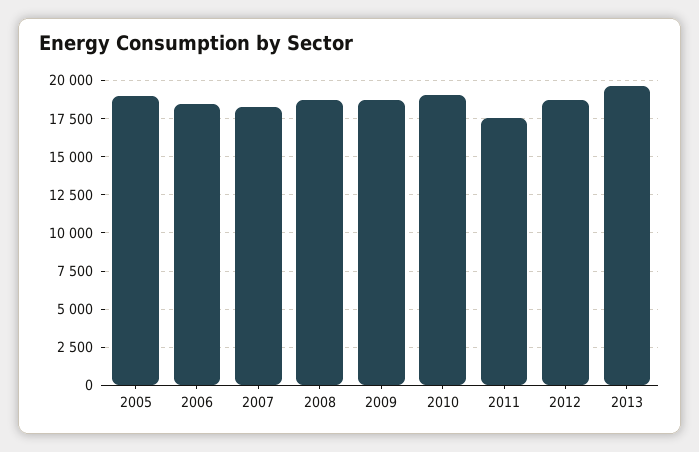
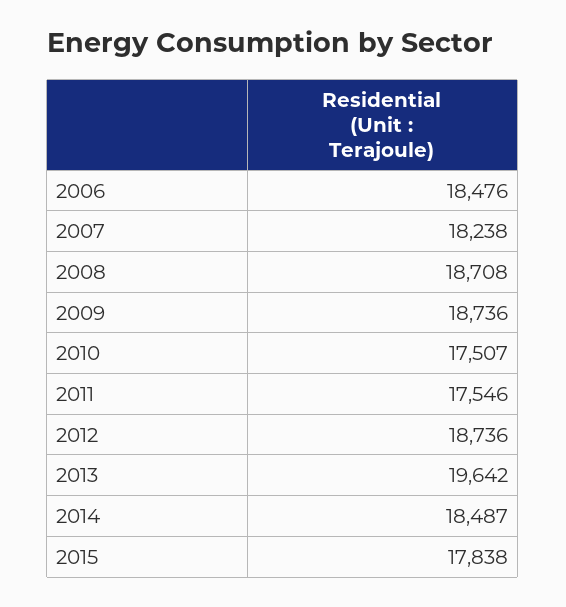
2005: 19000 -> none
2010: 19000 -> 17507
2014: none -> 18487
2015: none -> 17838

